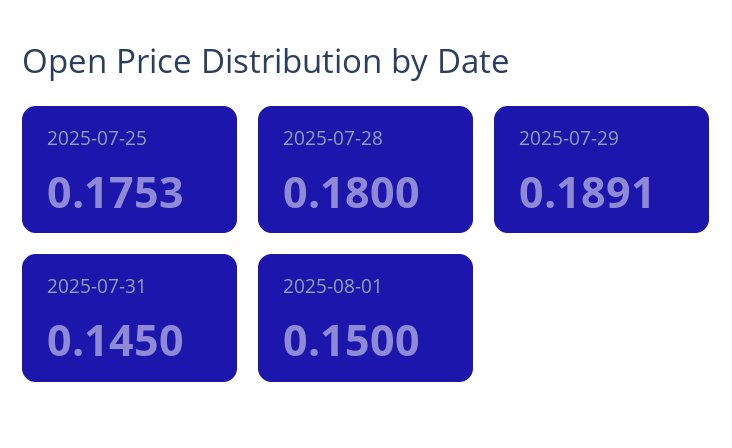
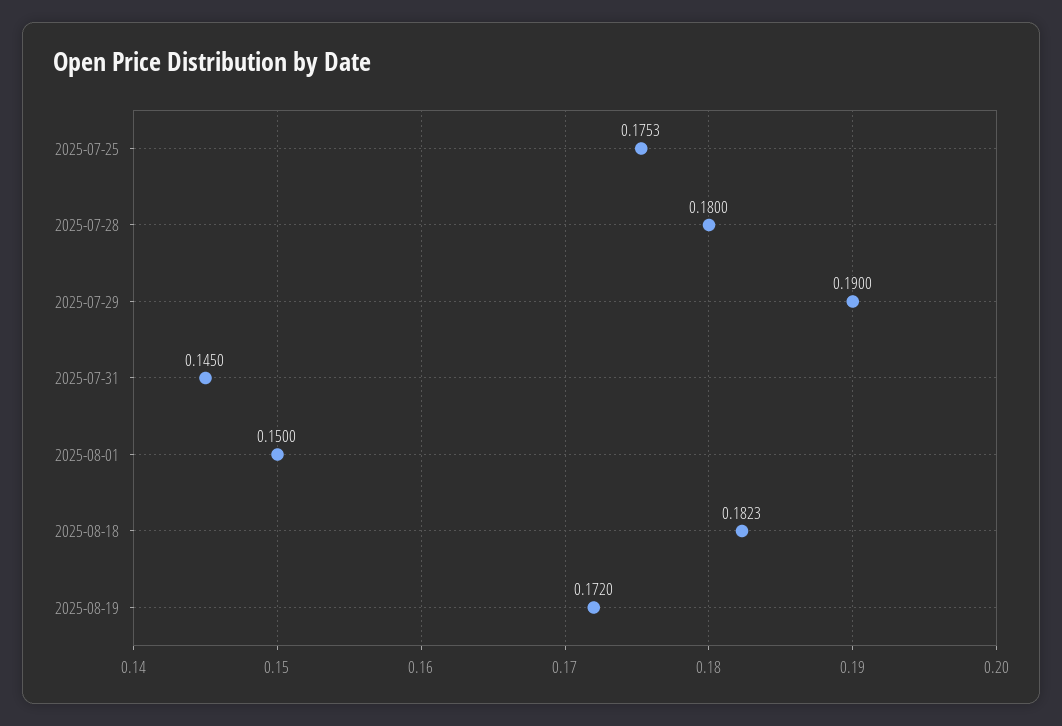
2025-07-29: 0.1891 -> 0.19
2025-08-18: none -> 0.1823
2025-08-19: none -> 0.172

